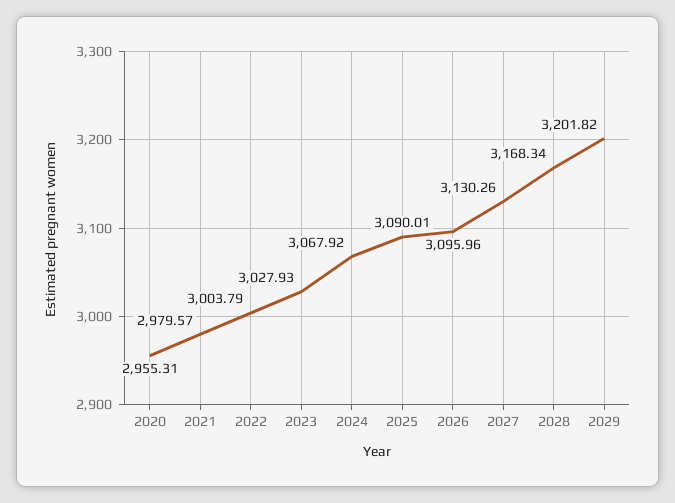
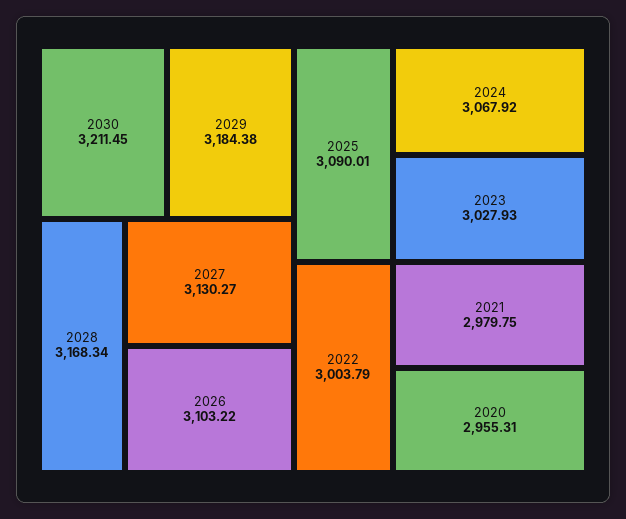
2021: 2979.57 -> 2979.75
2026: 3095.96 -> 3103.22
2027: 3130.26 -> 3130.27
2029: 3201.82 -> 3184.38
2030: none -> 3211.45

